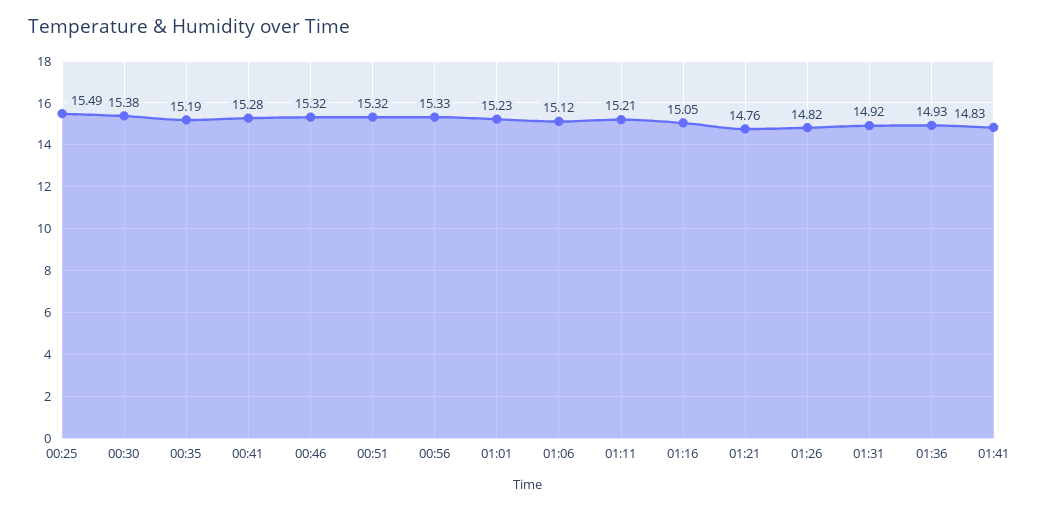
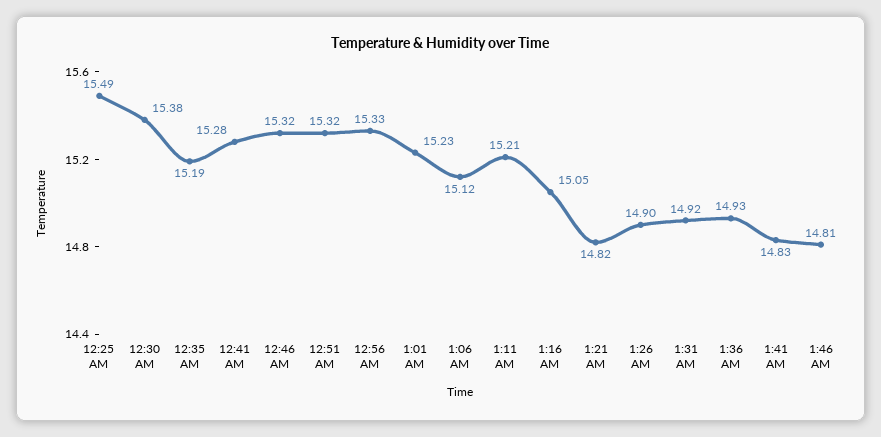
01:21: 14.76 -> 14.82
01:26: 14.82 -> 14.9
1:46 AM: none -> 14.81

